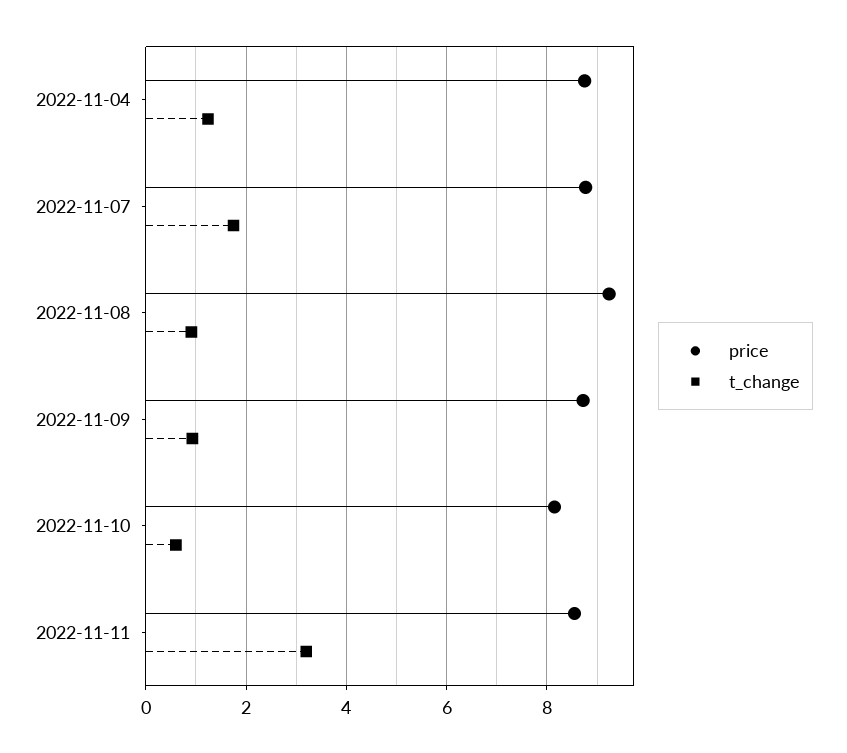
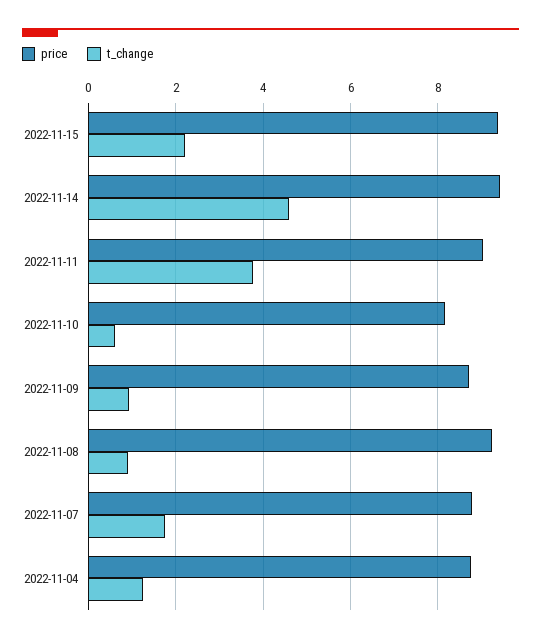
price, 2022-11-11: 8.6 -> 9
t_change, 2022-11-11: 3.2 -> 3.8
price, 2022-11-15: none -> 9.4
t_change, 2022-11-15: none -> 2.2
price, 2022-11-14: none -> 9.4
t_change, 2022-11-14: none -> 4.6

